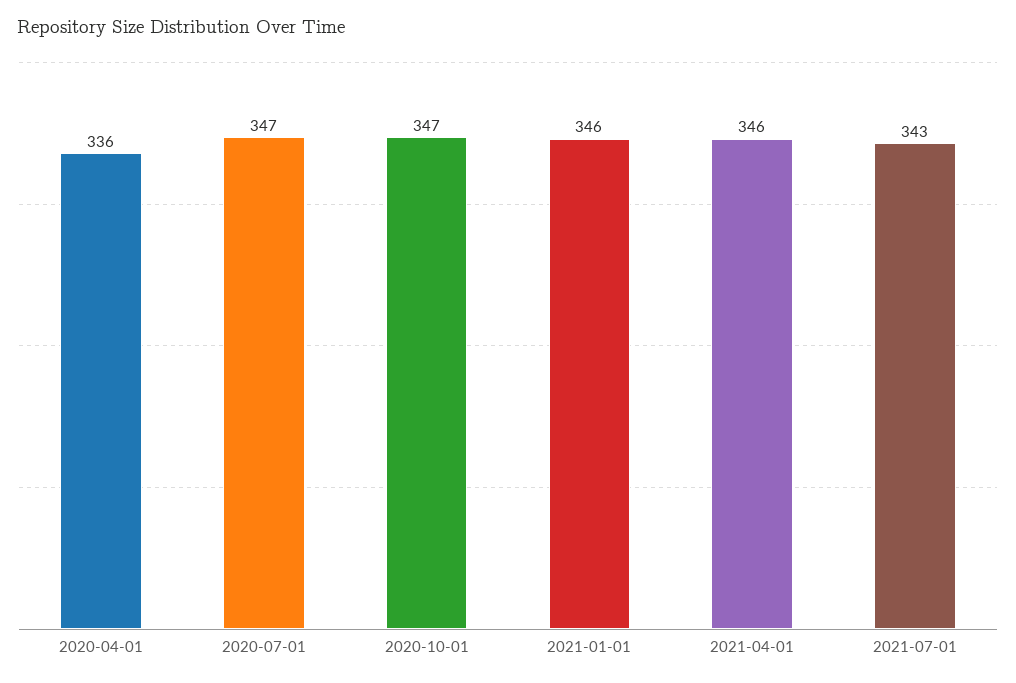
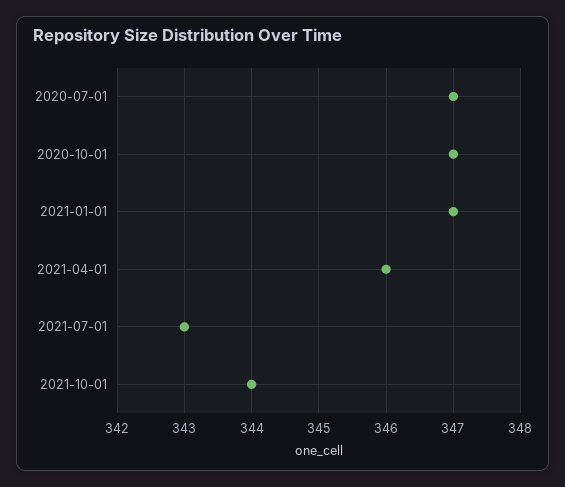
2020-04-01: 336 -> none
2021-01-01: 346 -> 347
2021-10-01: none -> 344

